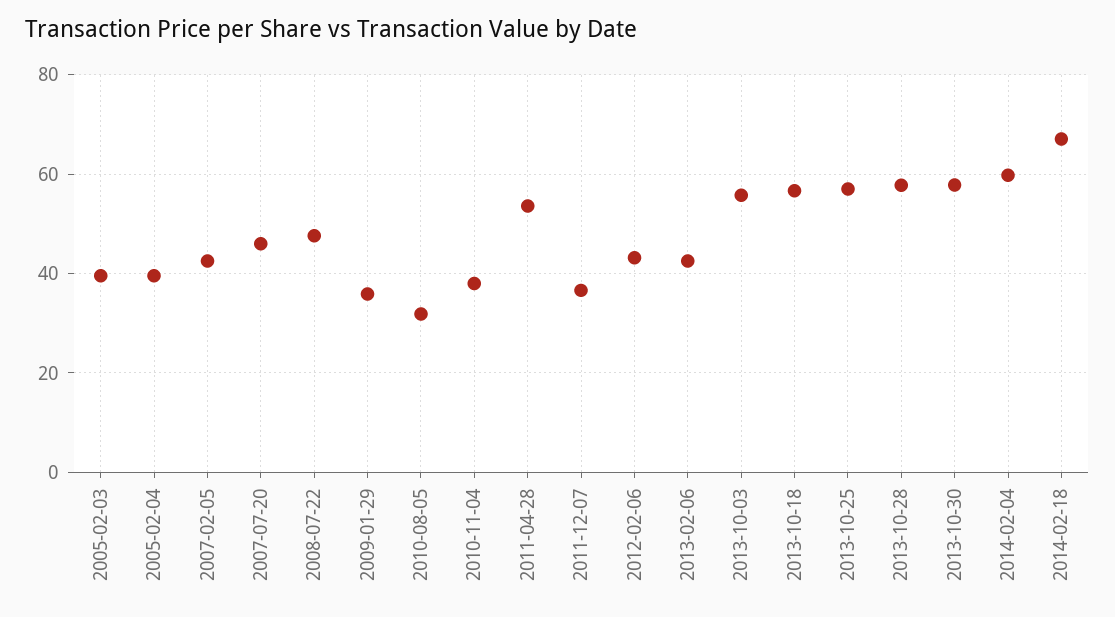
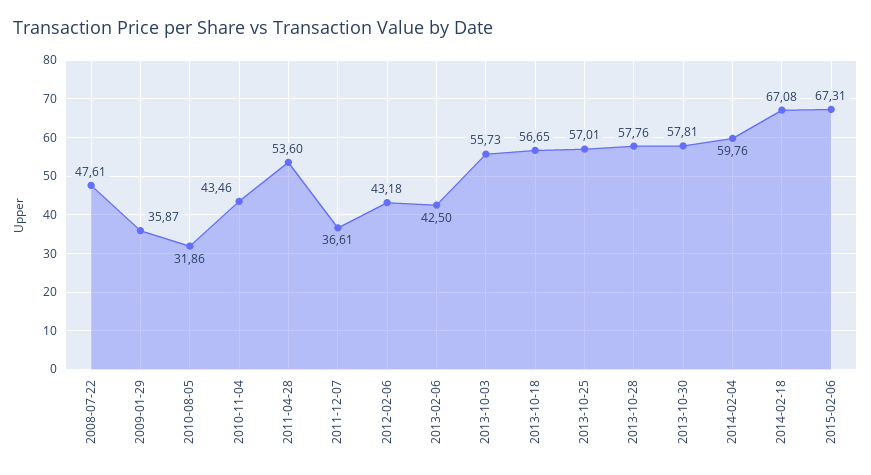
2005-02-03: 40 -> none
2005-02-04: 40 -> none
2007-02-05: 42 -> none
2007-07-20: 46 -> none
2010-11-04: 38 -> 43.46
2015-02-06: none -> 67.31

